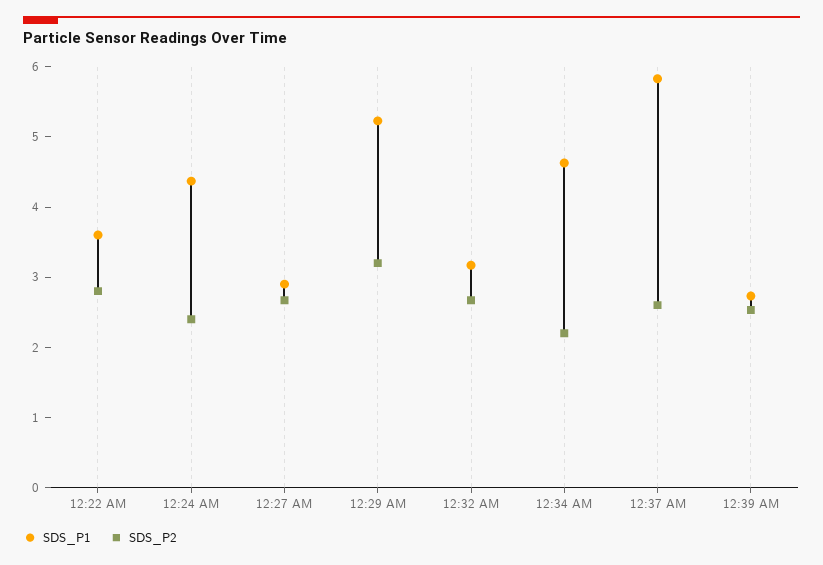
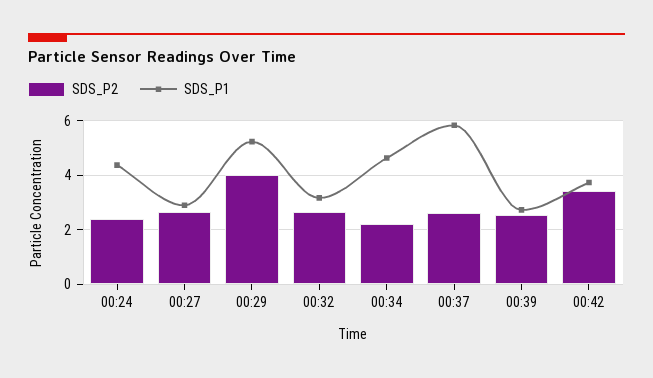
SDS_P1, 12:22 AM: 3.6 -> none
SDS_P2, 12:22 AM: 2.8 -> none
SDS_P2, 12:29 AM: 3.2 -> 4
SDS_P2, 00:42: none -> 3.5
SDS_P1, 00:42: none -> 3.75

